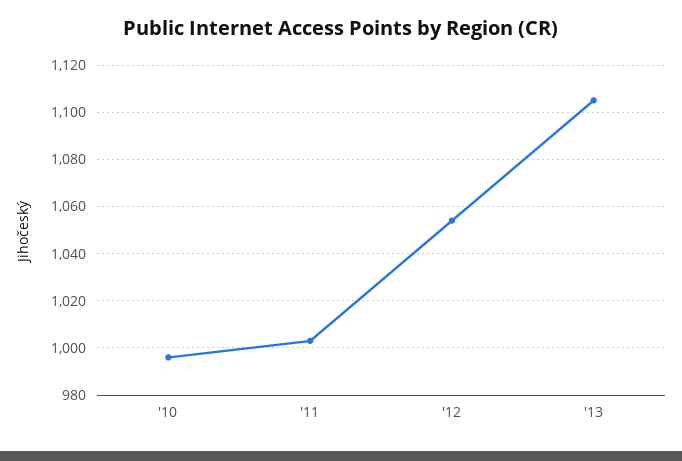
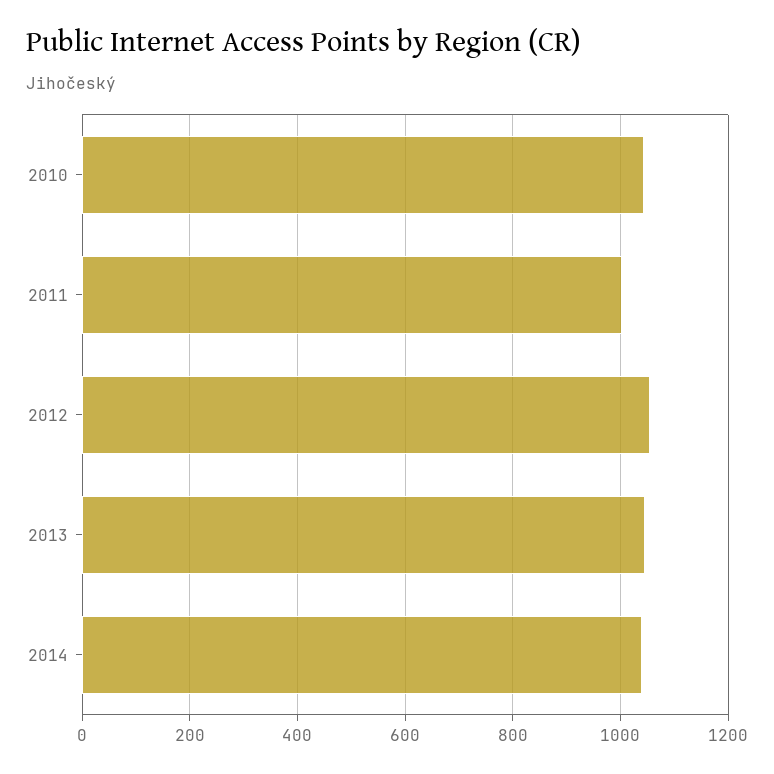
'10: 995 -> 1040
'13: 1105 -> 1040
2014: none -> 1040

